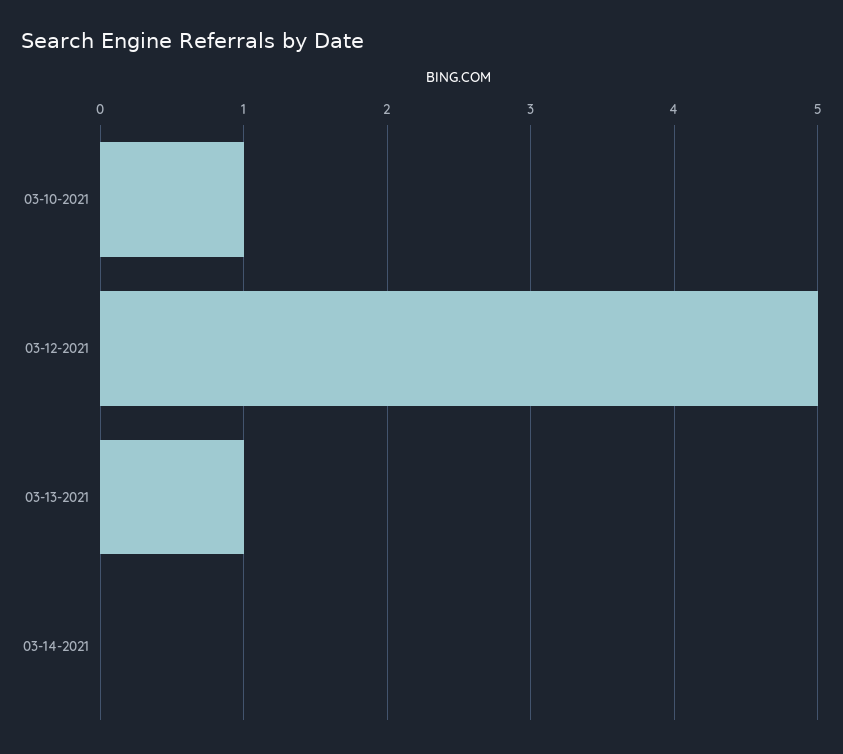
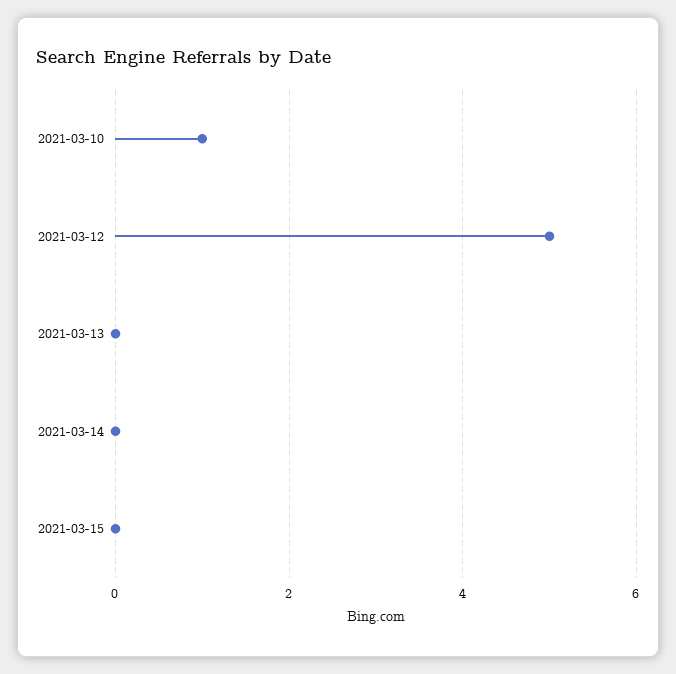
03-13-2021: 1 -> 0
2021-03-15: none -> 0

